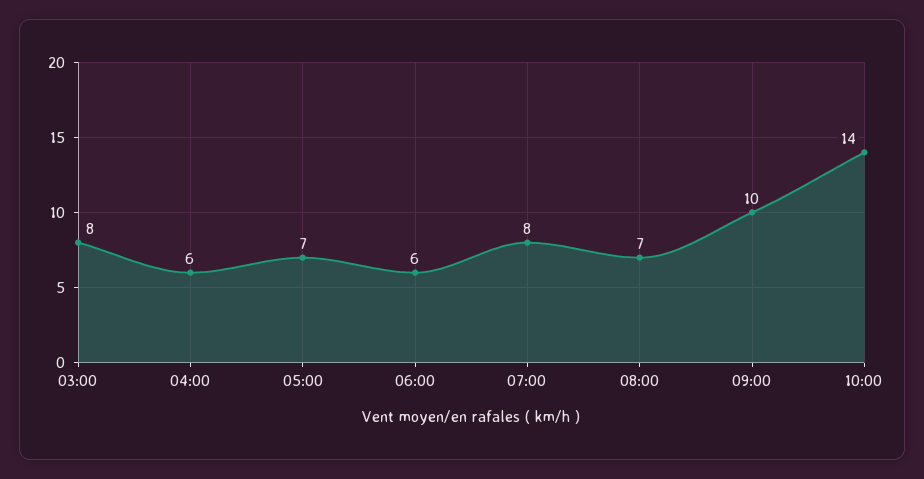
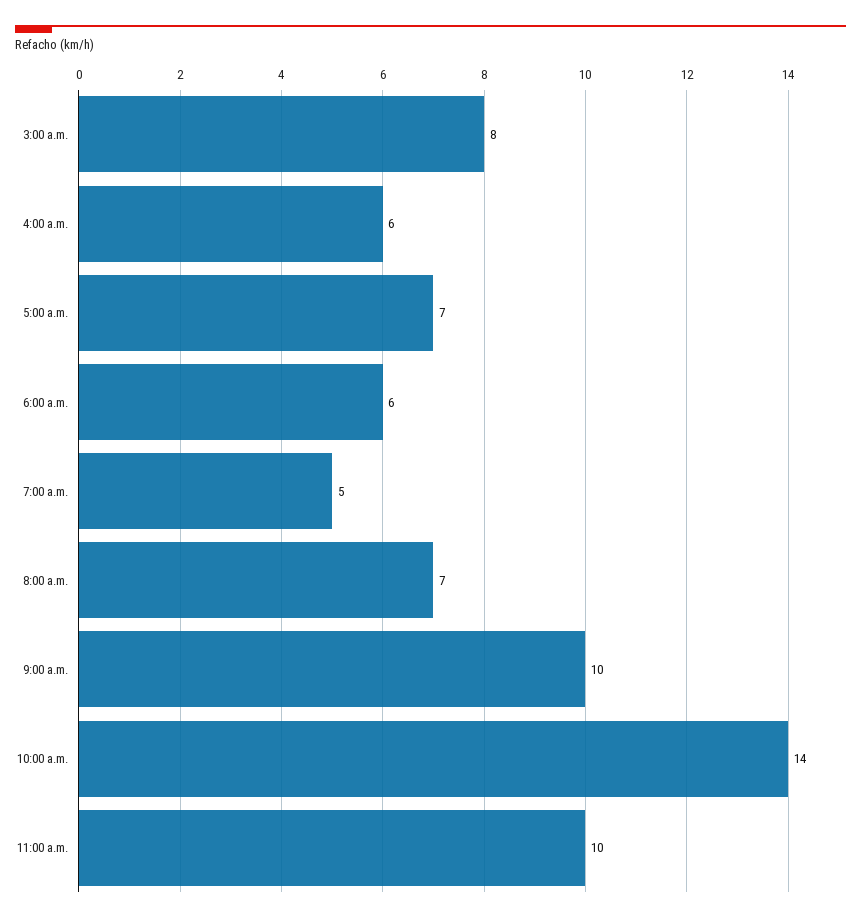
07:00: 8 -> 5
11:00 a.m.: none -> 10

